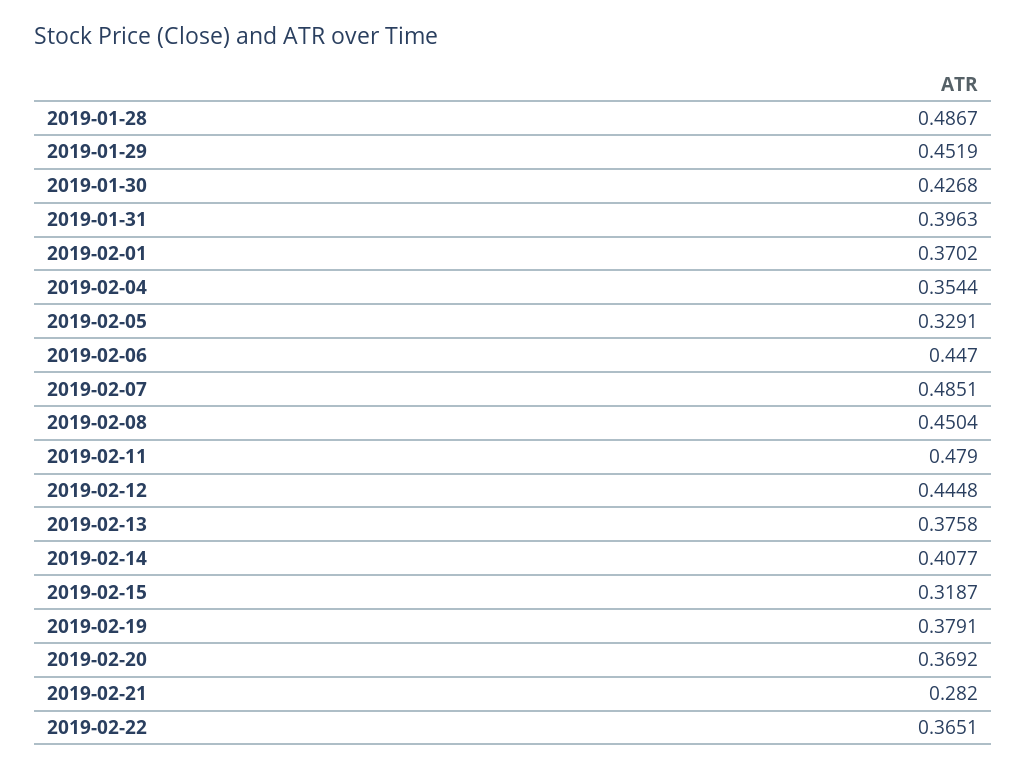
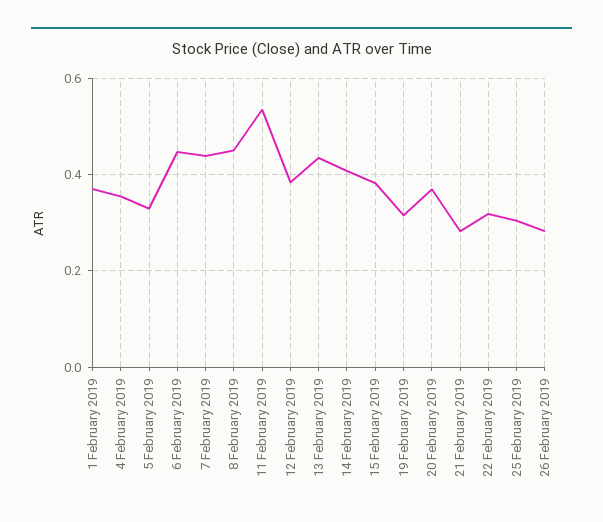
2019-01-28: 0.4867 -> none
2019-01-29: 0.4519 -> none
2019-01-30: 0.4268 -> none
2019-01-31: 0.3963 -> none
2019-02-07: 0.4851 -> 0.44
2019-02-11: 0.479 -> 0.54
2019-02-12: 0.4448 -> 0.38
2019-02-13: 0.3758 -> 0.44
2019-02-15: 0.3187 -> 0.38
2019-02-19: 0.3791 -> 0.32
2019-02-22: 0.3651 -> 0.32
25 February 2019: none -> 0.3
26 February 2019: none -> 0.28

